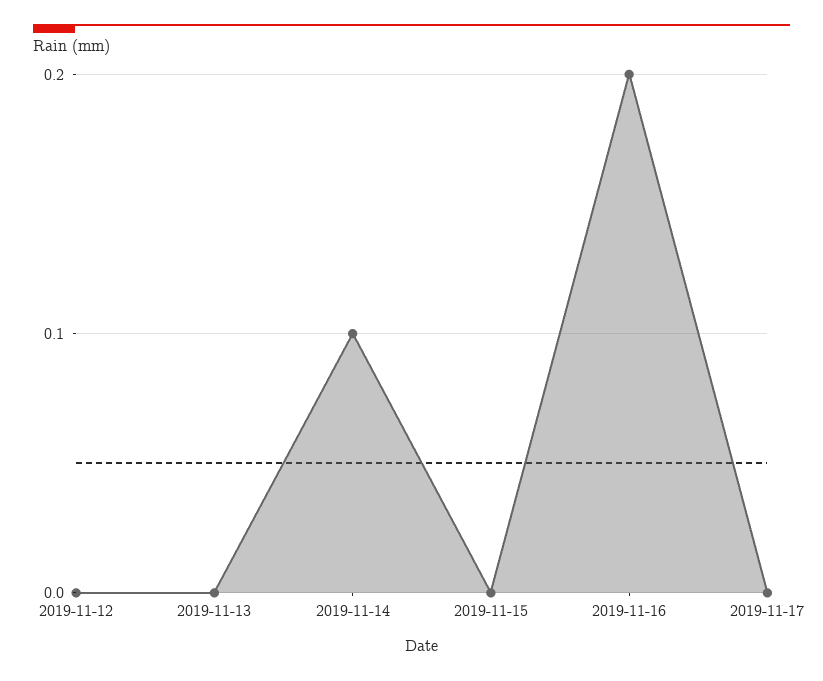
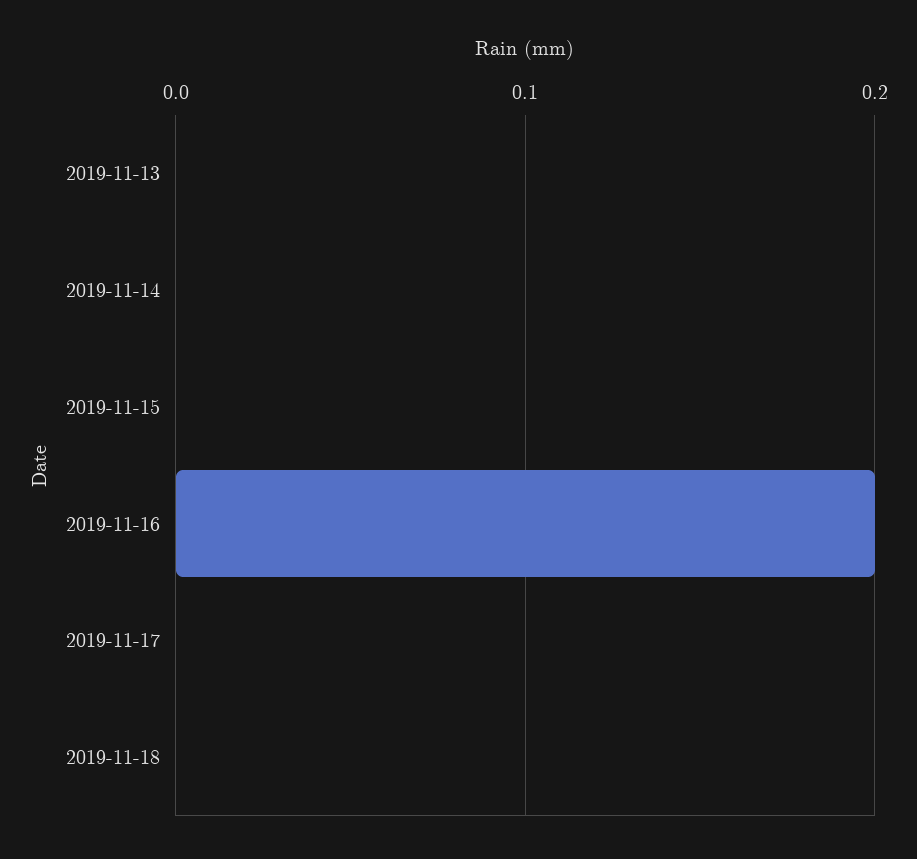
2019-11-12: 0 -> none
2019-11-14: 0.1 -> 0
2019-11-18: none -> 0

